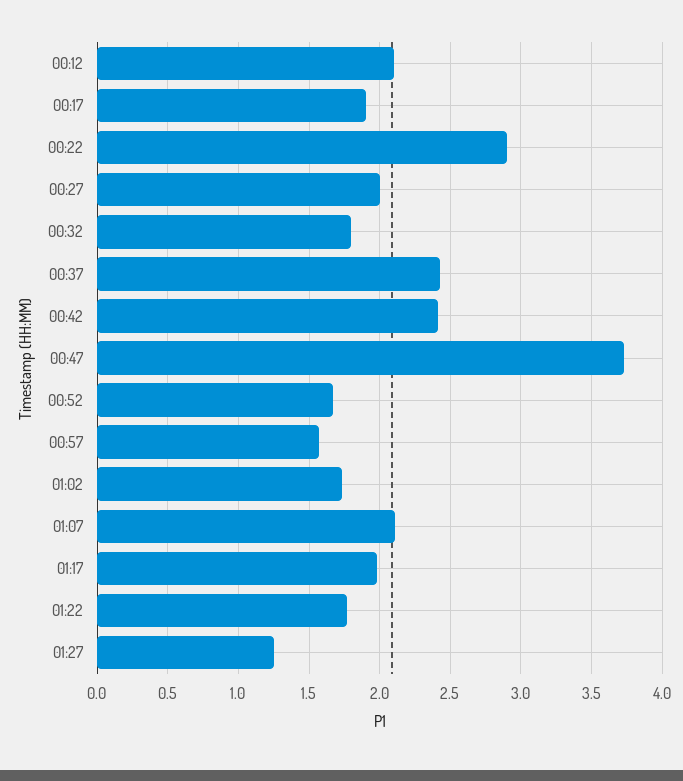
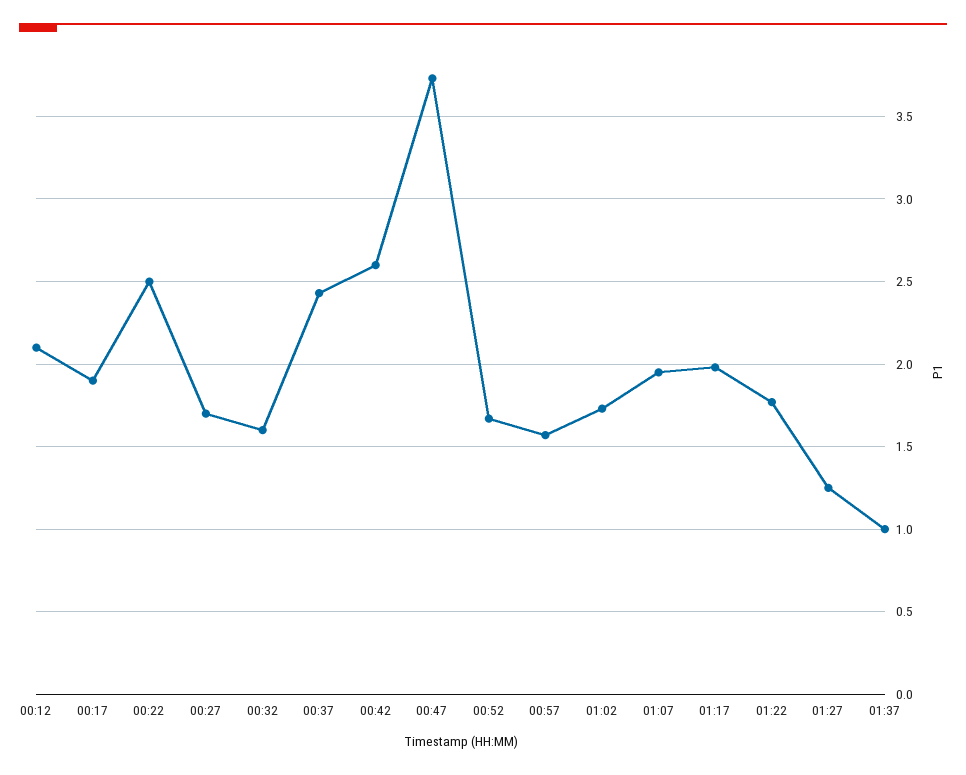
00:22: 2.9 -> 2.5
00:27: 2 -> 1.7
00:32: 1.8 -> 1.6
00:42: 2.4 -> 2.6
01:07: 2.1 -> 1.95
01:37: none -> 1

